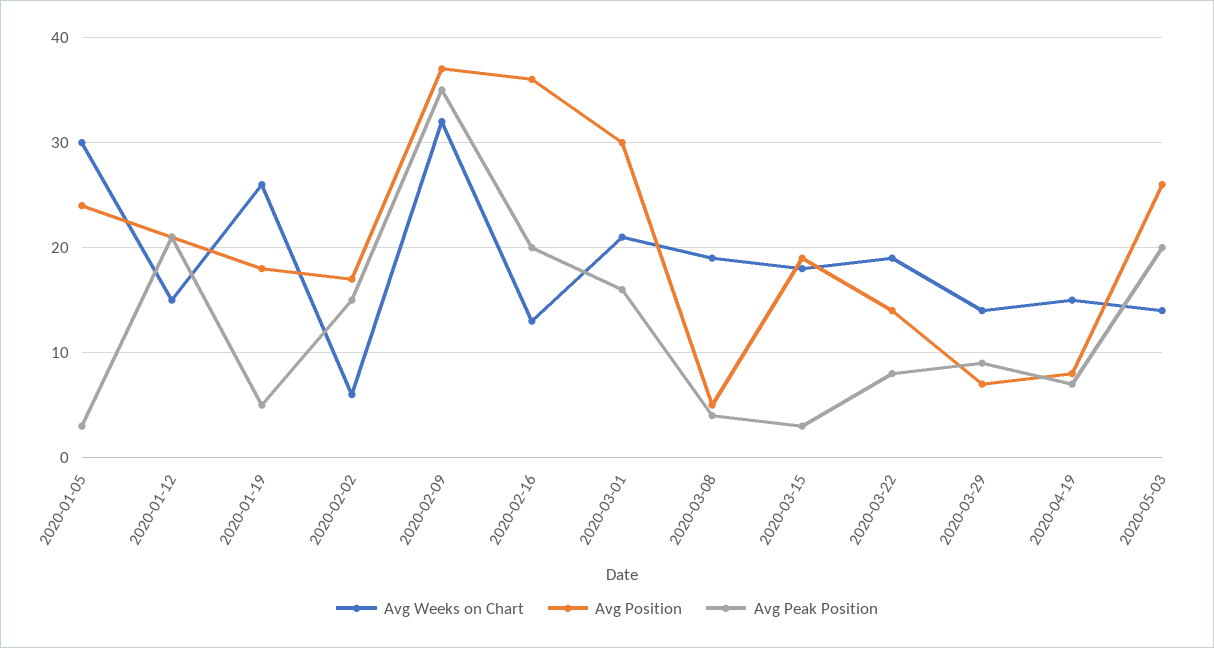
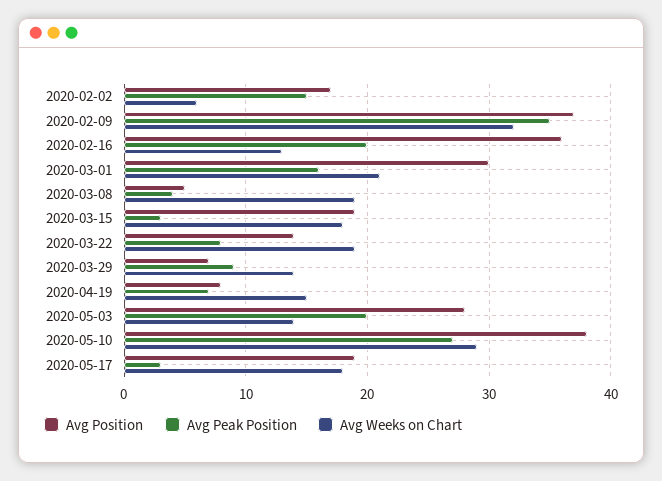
Avg Weeks on Chart, 2020-01-05: 30 -> none
Avg Position, 2020-01-05: 24 -> none
Avg Peak Position, 2020-01-05: 3 -> none
Avg Weeks on Chart, 2020-01-12: 15 -> none
Avg Position, 2020-01-12: 21 -> none
Avg Peak Position, 2020-01-12: 21 -> none
Avg Weeks on Chart, 2020-01-19: 26 -> none
Avg Position, 2020-01-19: 18 -> none
Avg Peak Position, 2020-01-19: 5 -> none
Avg Position, 2020-05-03: 26 -> 28
Avg Position, 2020-05-10: none -> 38
Avg Peak Position, 2020-05-10: none -> 27
Avg Weeks on Chart, 2020-05-10: none -> 29
Avg Position, 2020-05-17: none -> 19
Avg Peak Position, 2020-05-17: none -> 3
Avg Weeks on Chart, 2020-05-17: none -> 18

